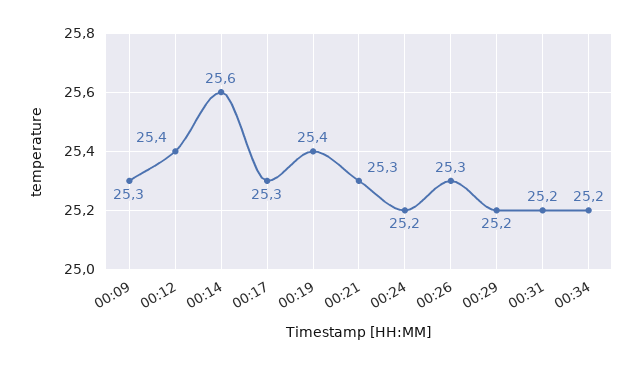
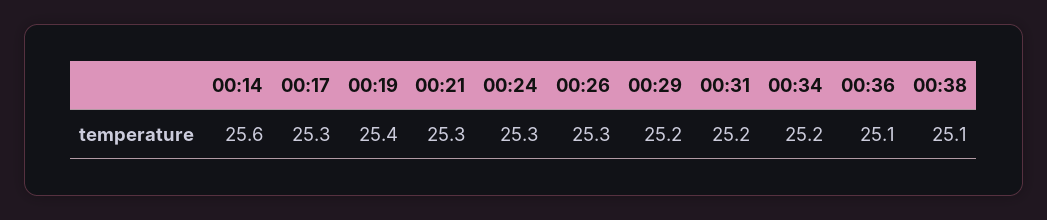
00:09: 25.3 -> none
00:12: 25.4 -> none
00:24: 25.2 -> 25.3
00:36: none -> 25.1
00:38: none -> 25.1

